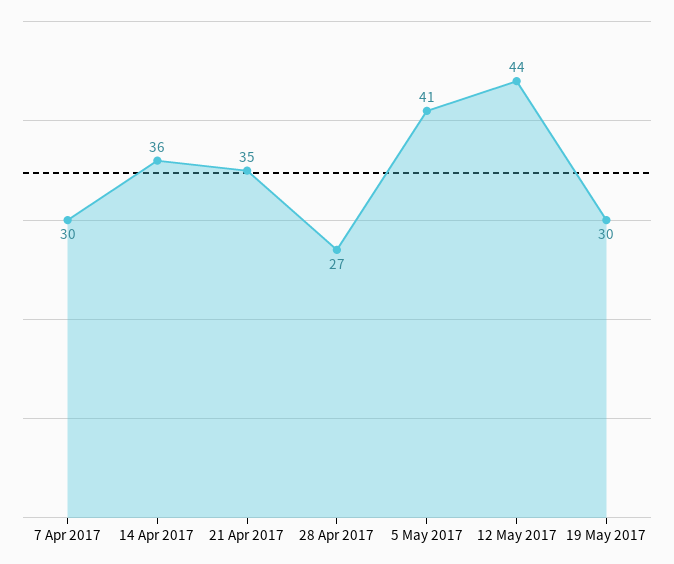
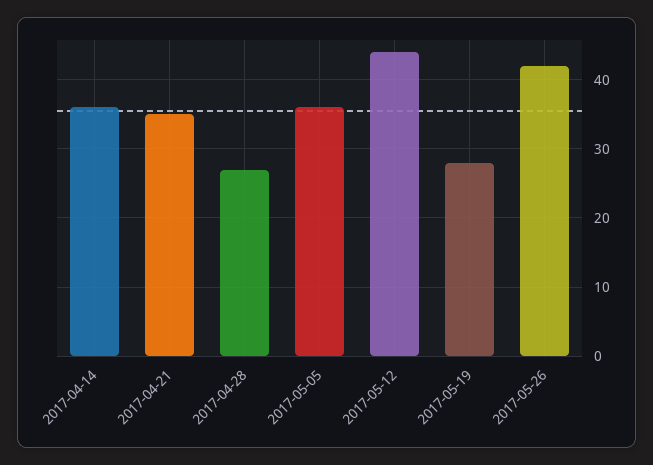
7 Apr 2017: 30 -> none
5 May 2017: 41 -> 36
19 May 2017: 30 -> 28
2017-05-26: none -> 42

